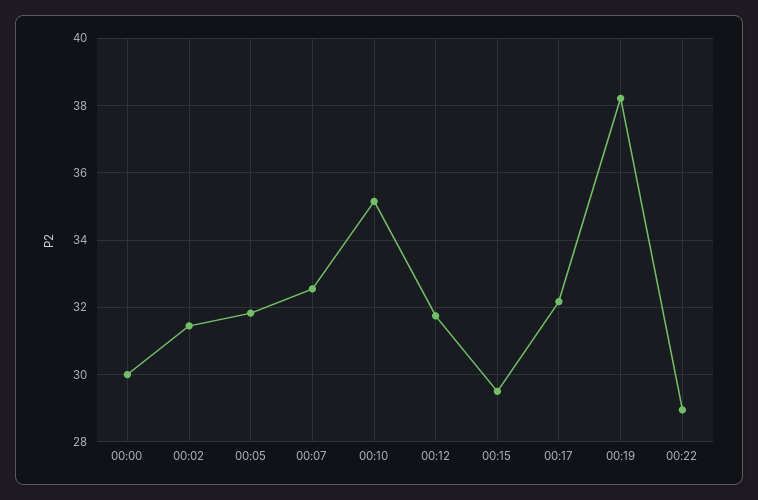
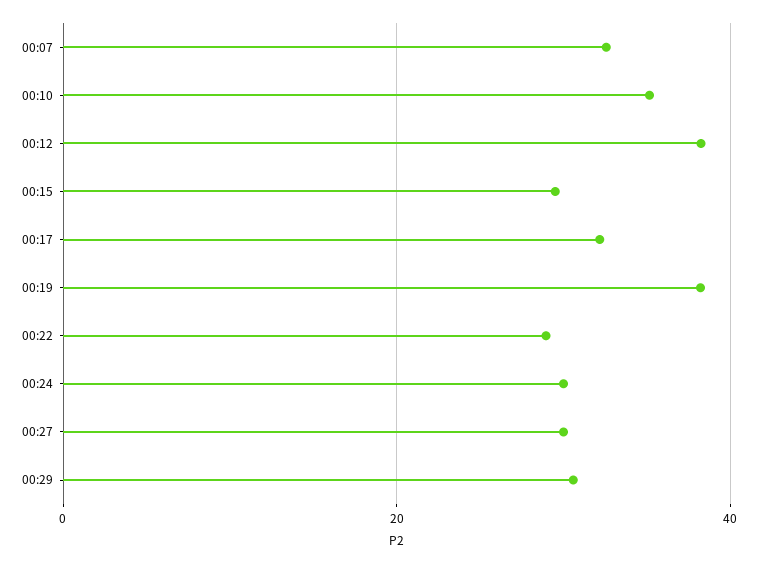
00:00: 30 -> none
00:02: 31.4 -> none
00:05: 31.8 -> none
00:12: 31.8 -> 38
00:24: none -> 30
00:27: none -> 30
00:29: none -> 30

